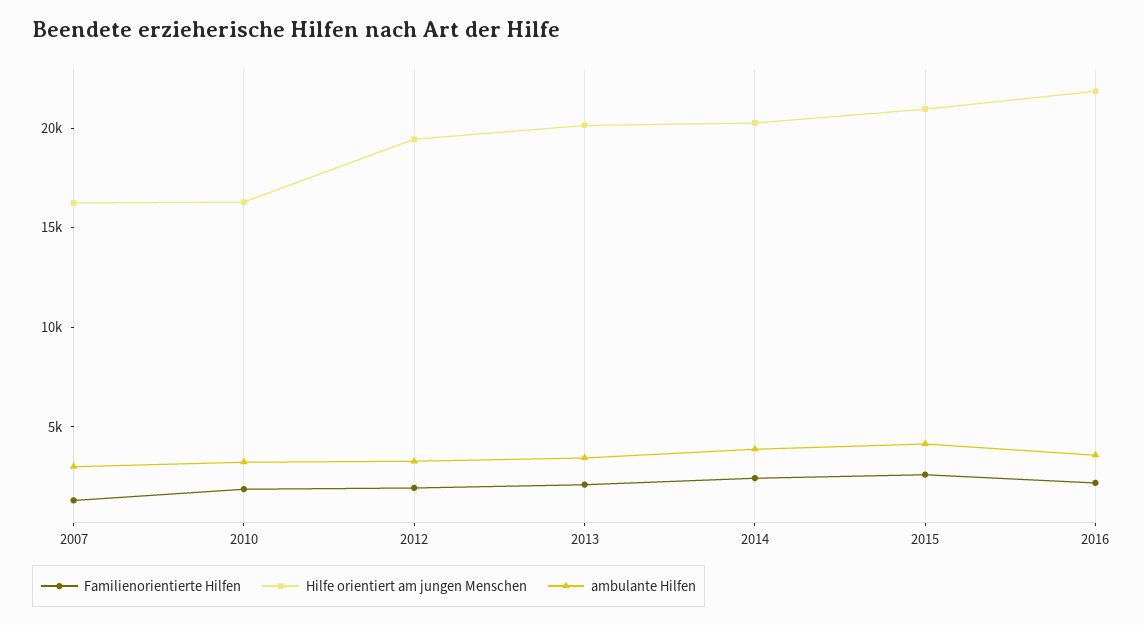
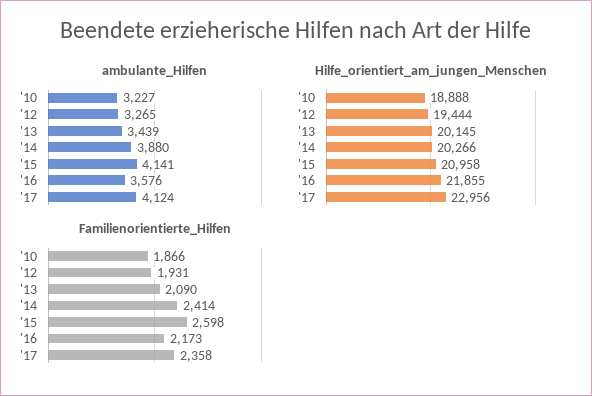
Familienorientierte Hilfen, 2007: 1000 -> none
Hilfe orientiert am jungen Menschen, 2007: 16000 -> none
ambulante Hilfen, 2007: 3000 -> none
Hilfe orientiert am jungen Menschen, 2010: 16000 -> 18888
ambulante Hilfen, '17: none -> 4124
Hilfe orientiert am jungen Menschen, '17: none -> 22956
Familienorientierte Hilfen, '17: none -> 2358

